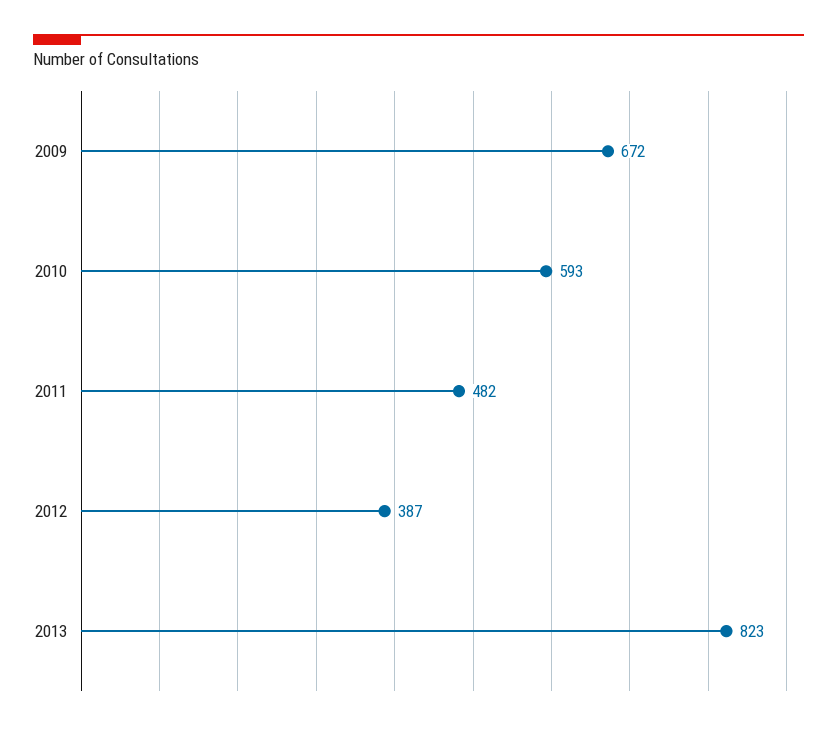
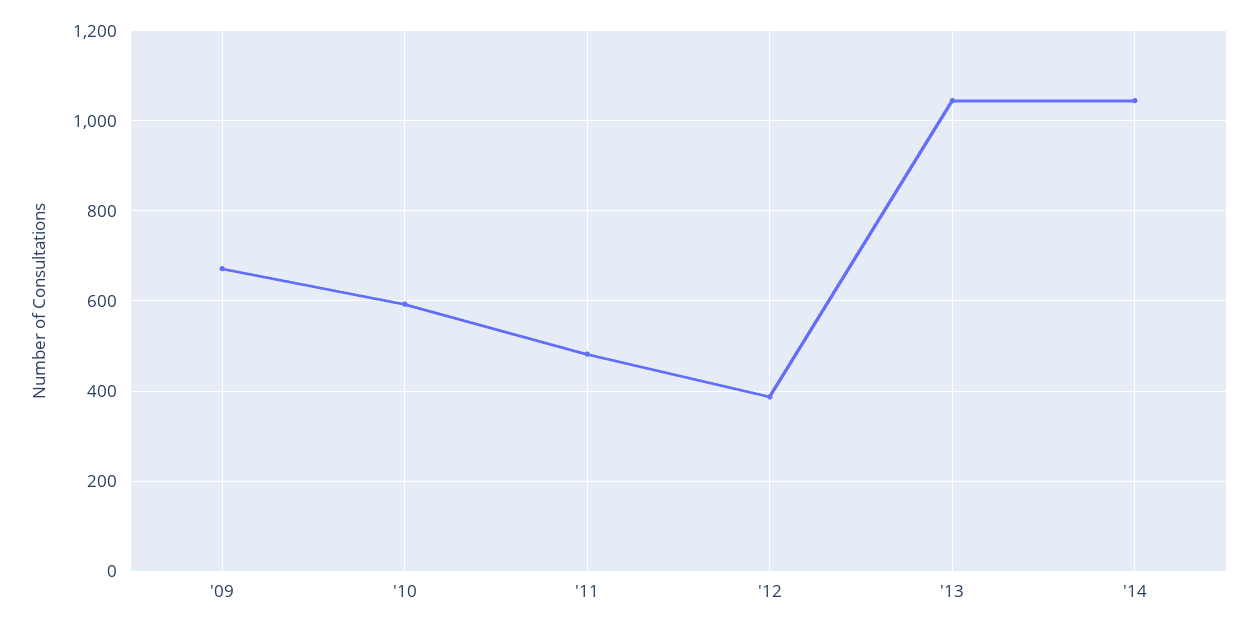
2013: 823 -> 1040
'14: none -> 1040

